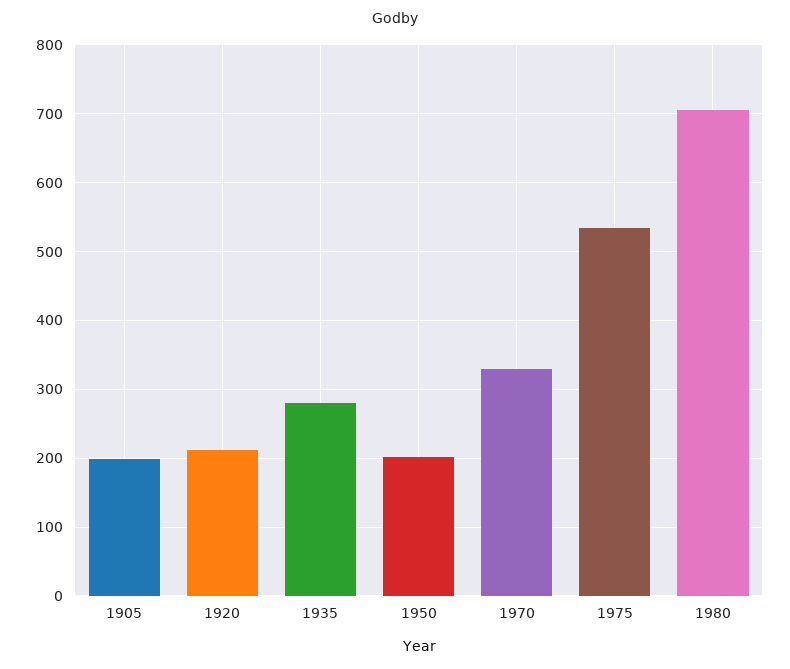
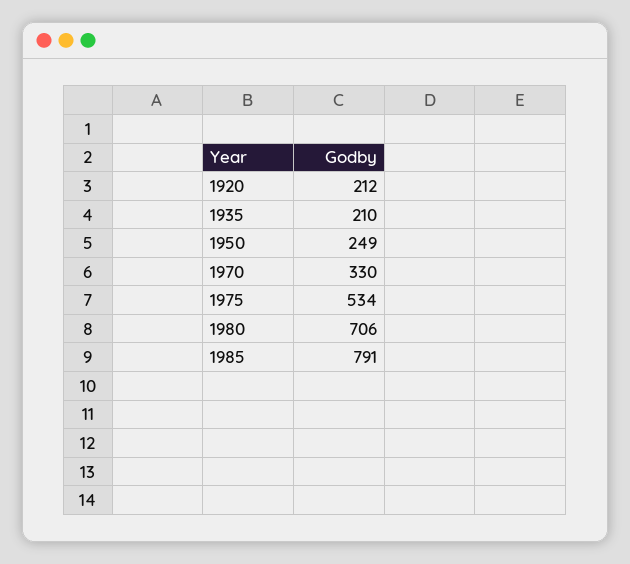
1905: 200 -> none
1935: 280 -> 210
1950: 200 -> 249
1985: none -> 791

